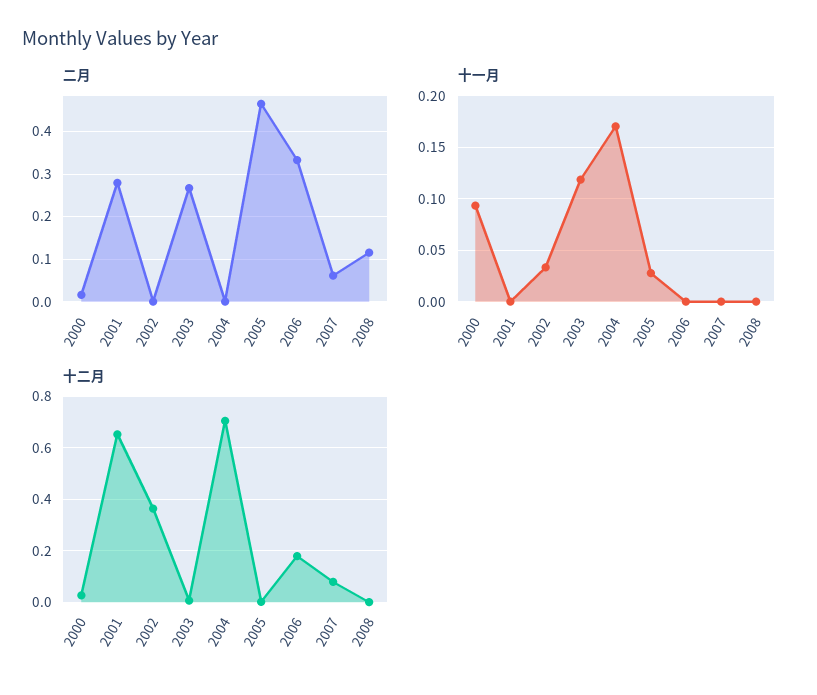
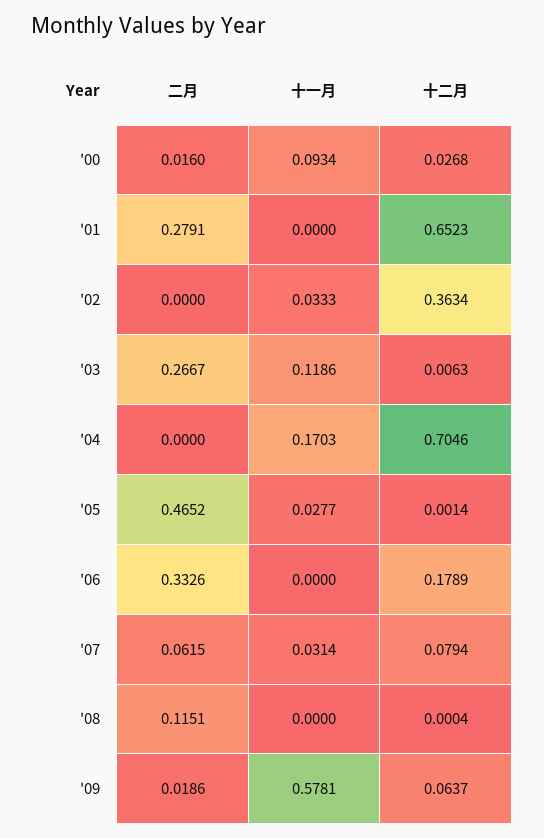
十一月, 2007: 0 -> 0.0314
二月, '09: none -> 0.0186
十一月, '09: none -> 0.5781
十二月, '09: none -> 0.0637

